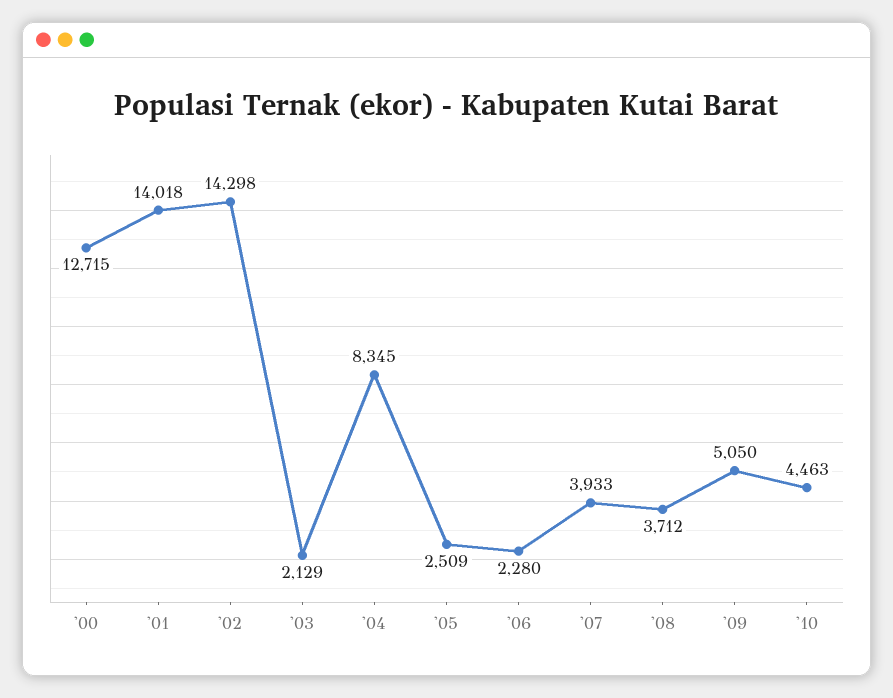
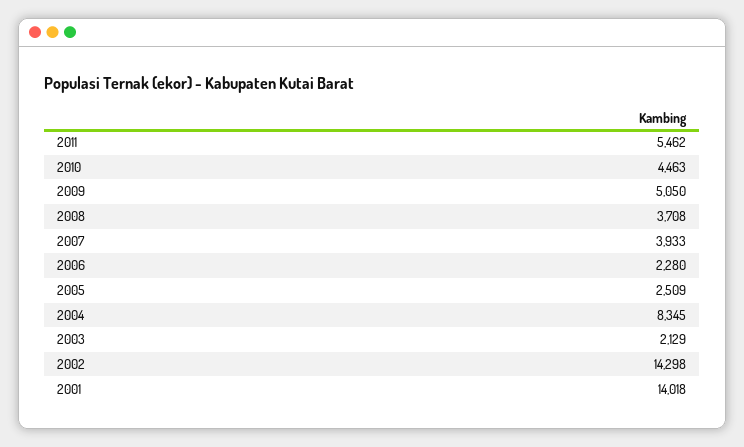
'00: 12715 -> none
'08: 3712 -> 3708
2011: none -> 5462

